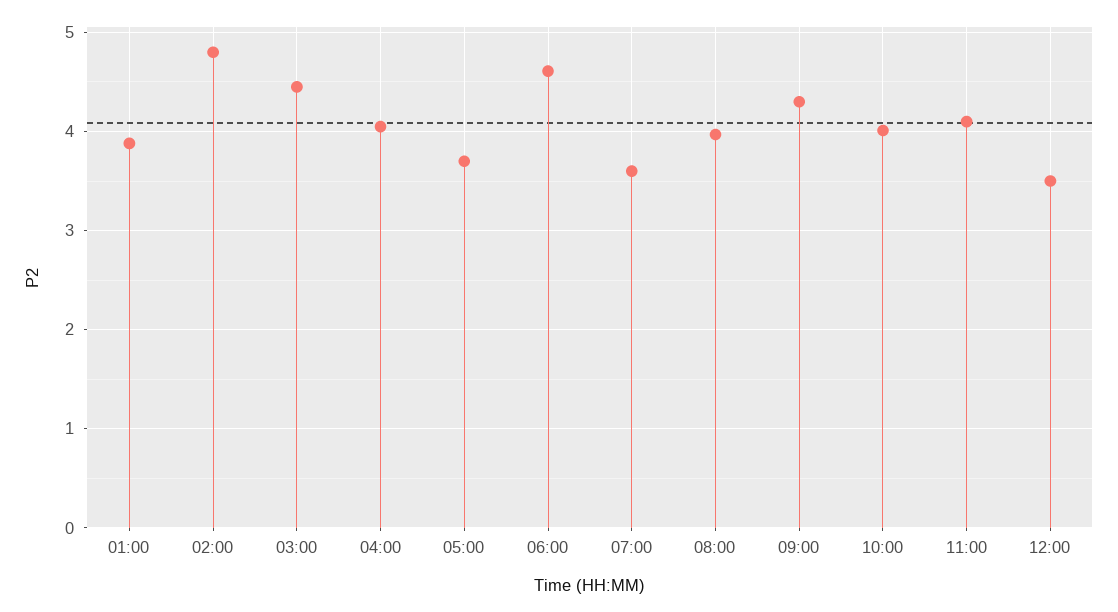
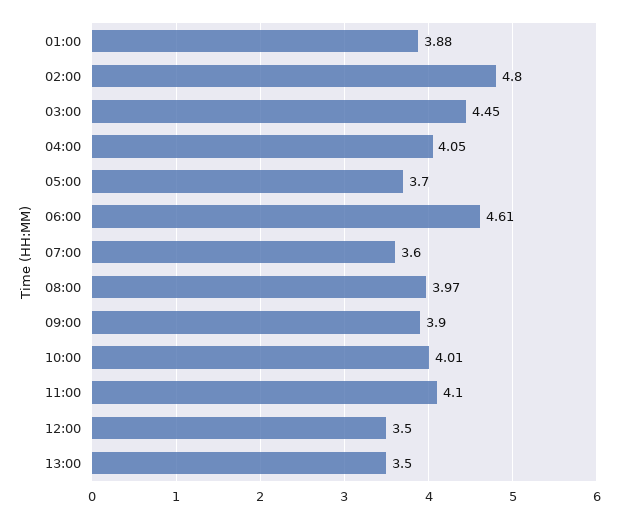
09:00: 4.3 -> 3.9
13:00: none -> 3.5

